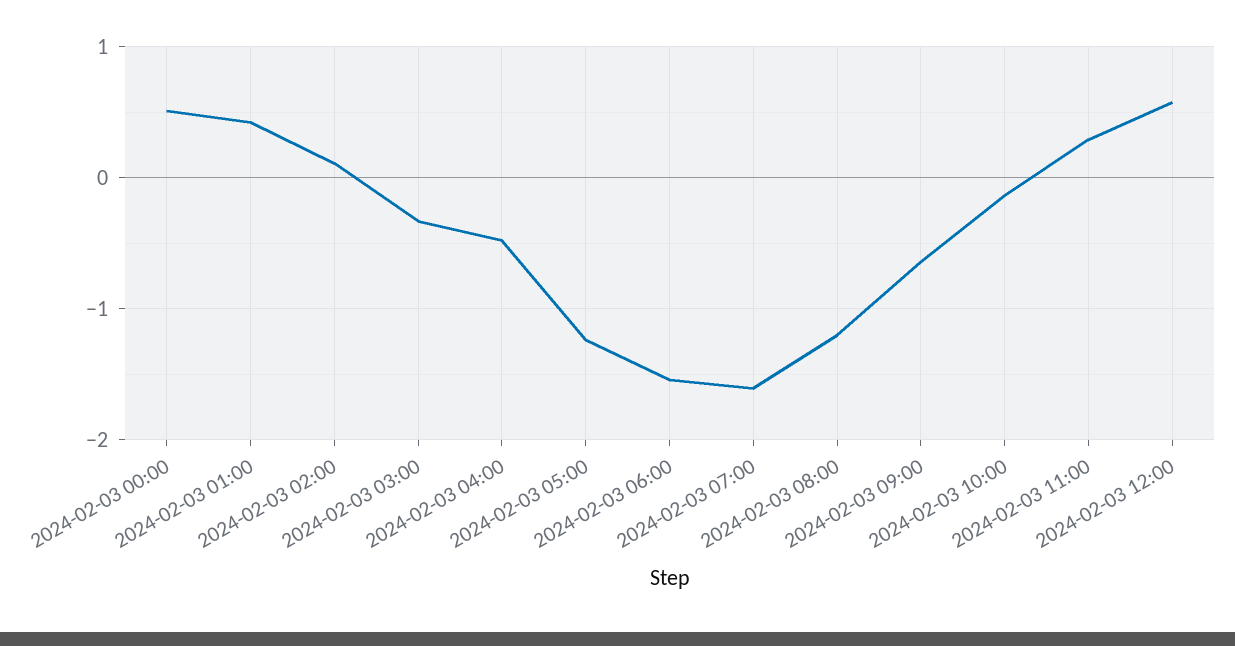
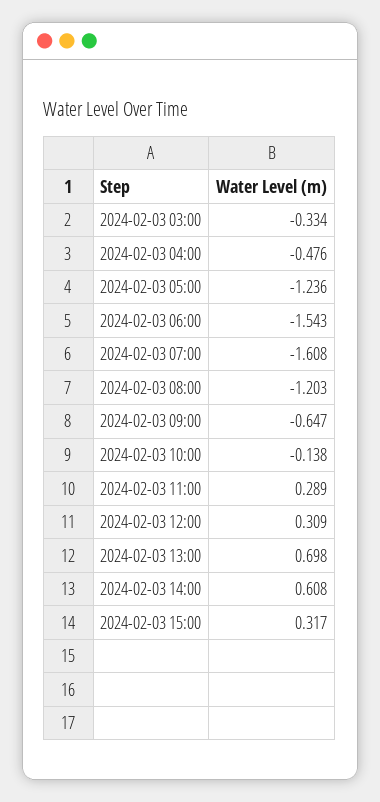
2024-02-03 00:00: 0.5 -> none
2024-02-03 01:00: 0.4 -> none
2024-02-03 02:00: 0.1 -> none
2024-02-03 12:00: 0.6 -> 0.309
2024-02-03 13:00: none -> 0.698
2024-02-03 14:00: none -> 0.608
2024-02-03 15:00: none -> 0.317

